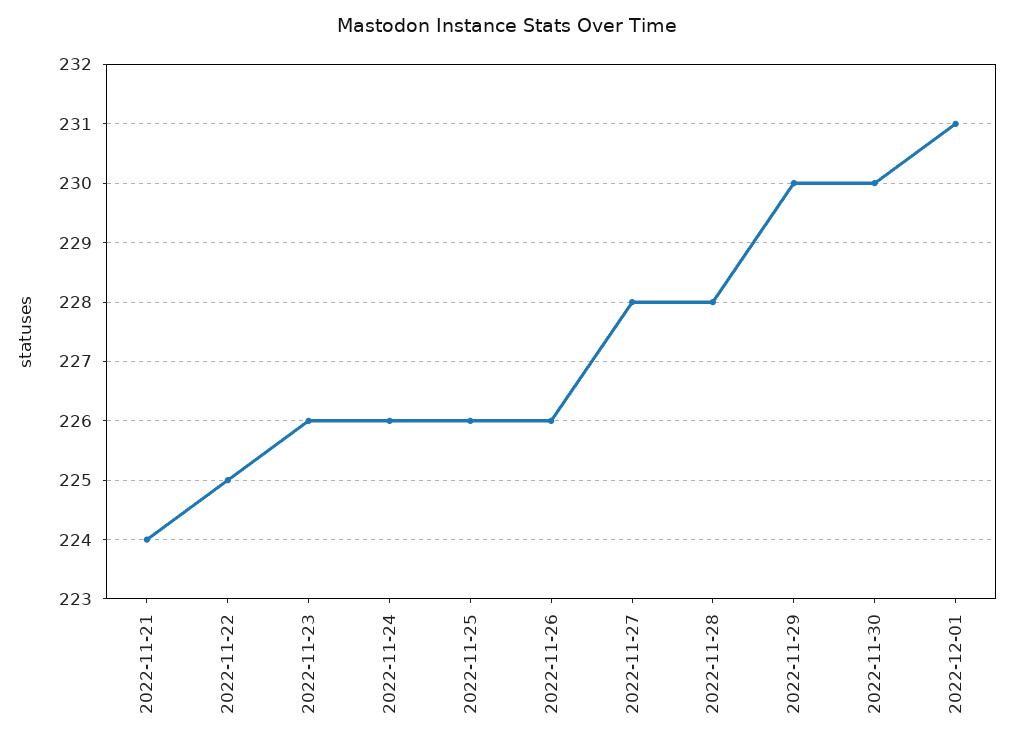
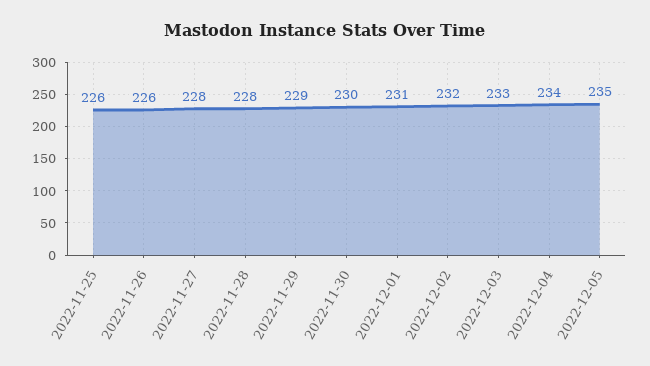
2022-11-21: 224 -> none
2022-11-22: 225 -> none
2022-11-23: 226 -> none
2022-11-24: 226 -> none
2022-11-29: 230 -> 229
2022-12-02: none -> 232
2022-12-03: none -> 233
2022-12-04: none -> 234
2022-12-05: none -> 235

